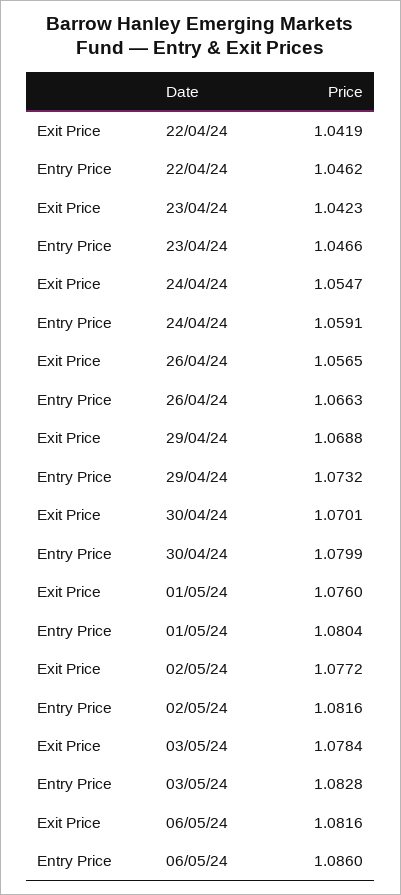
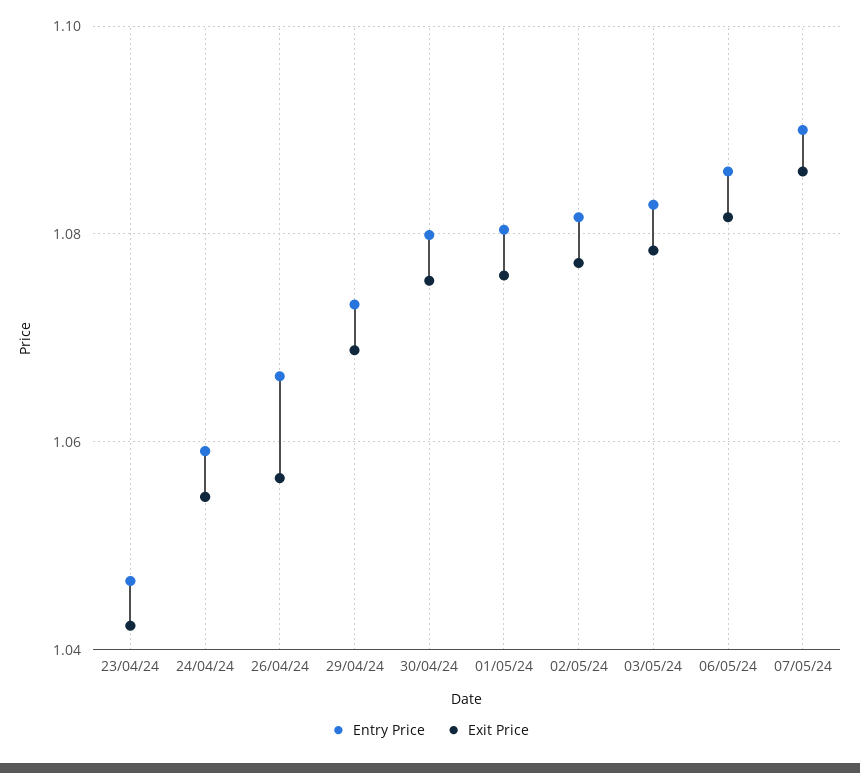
Exit Price, 22/04/24: 1.0419 -> none
Entry Price, 22/04/24: 1.0462 -> none
Exit Price, 30/04/24: 1.0701 -> 1.076
Entry Price, 07/05/24: none -> 1.09
Exit Price, 07/05/24: none -> 1.086

